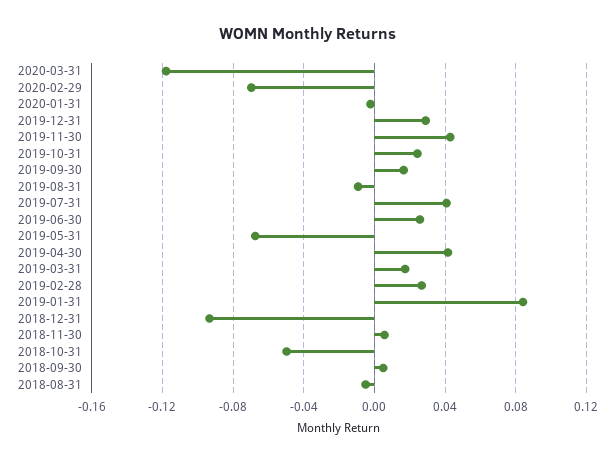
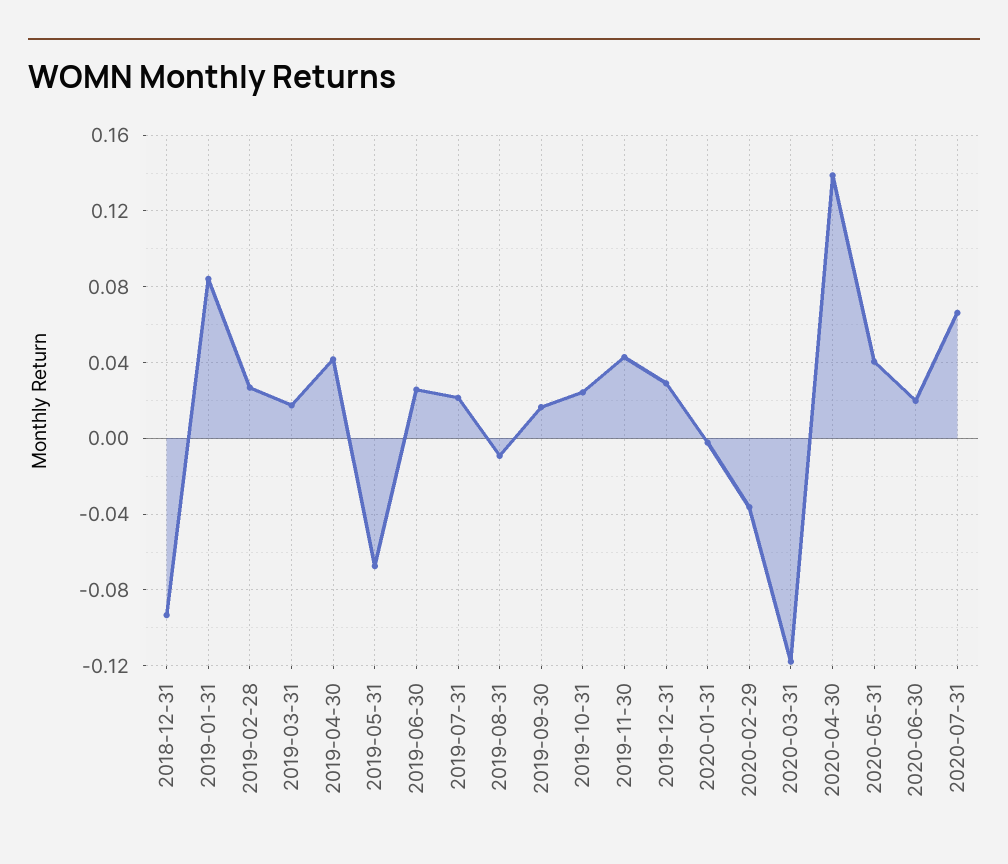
2020-02-29: -0.07 -> -0.035
2019-07-31: 0.04 -> 0.02
2018-11-30: 0.005 -> none
2018-10-31: -0.05 -> none
2018-09-30: 0.005 -> none
2018-08-31: -0.005 -> none
2020-04-30: none -> 0.14
2020-05-31: none -> 0.04
2020-06-30: none -> 0.02
2020-07-31: none -> 0.065

